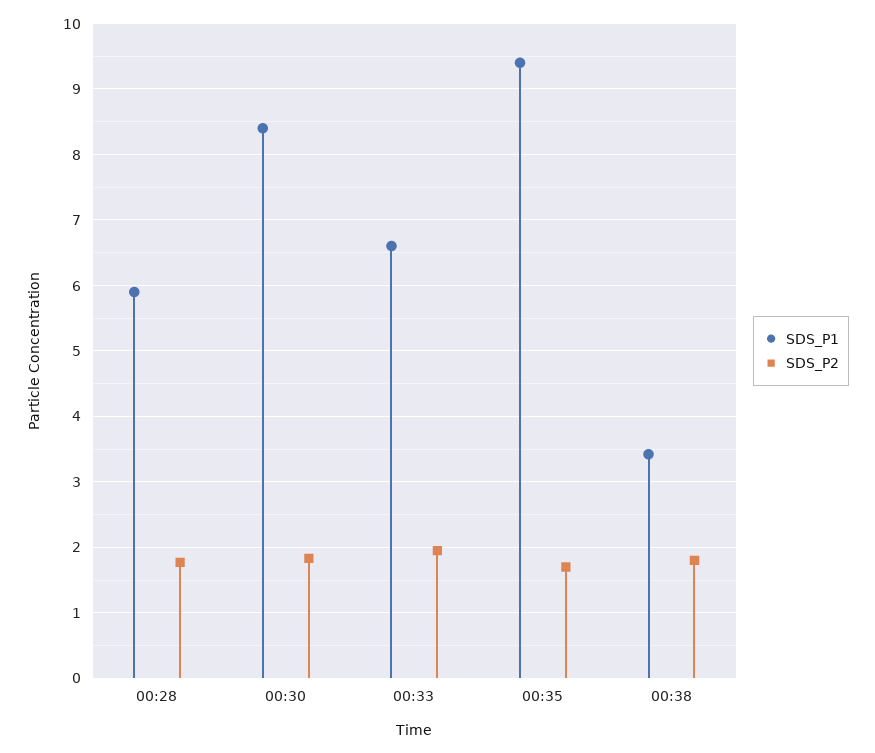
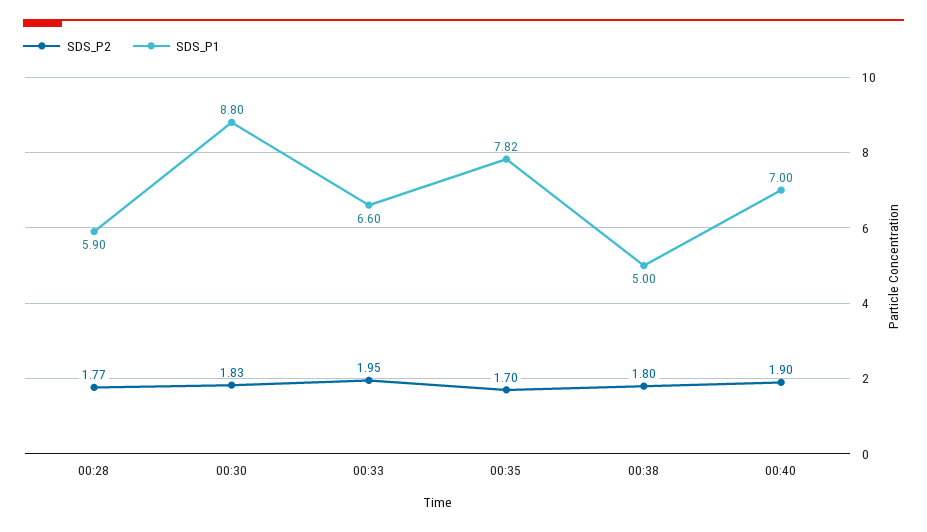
SDS_P1, 00:30: 8.4 -> 8.8
SDS_P1, 00:35: 9.4 -> 7.82
SDS_P1, 00:38: 3.4 -> 5
SDS_P2, 00:40: none -> 1.9
SDS_P1, 00:40: none -> 7

